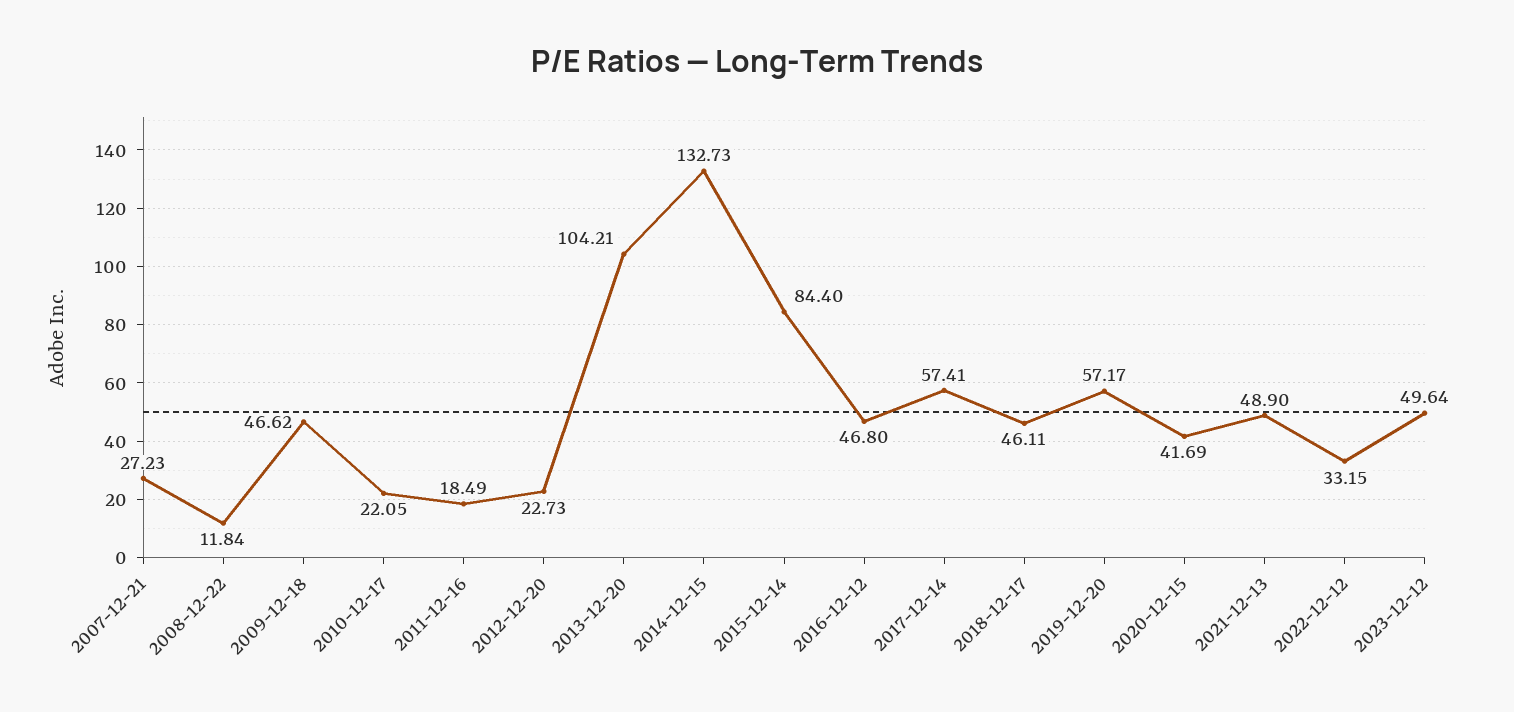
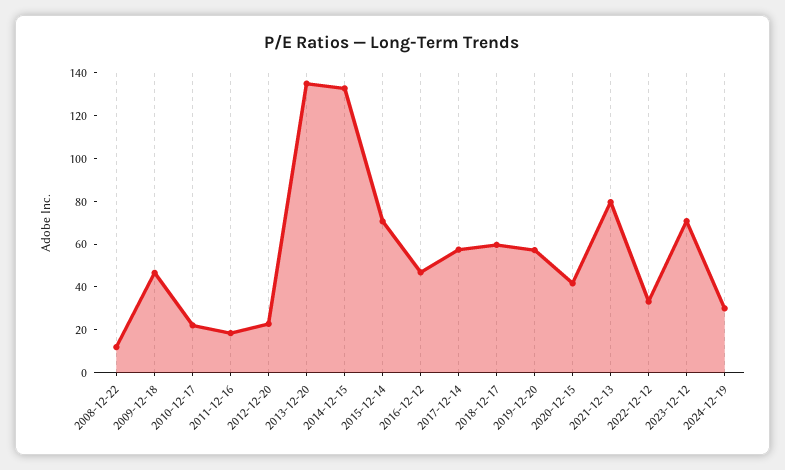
2007-12-21: 27.23 -> none
2013-12-20: 104.21 -> 135
2015-12-14: 84.4 -> 70
2018-12-17: 46.11 -> 60
2021-12-13: 48.9 -> 80
2023-12-12: 49.64 -> 70
2024-12-19: none -> 30

